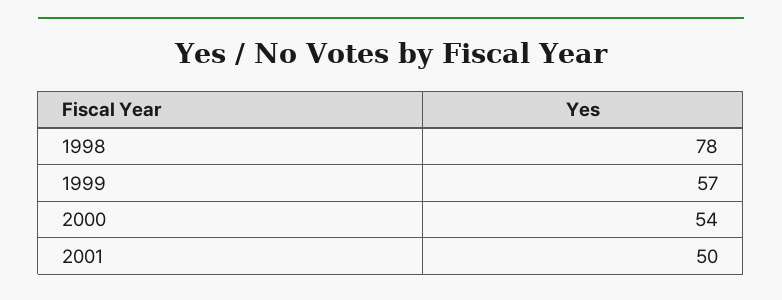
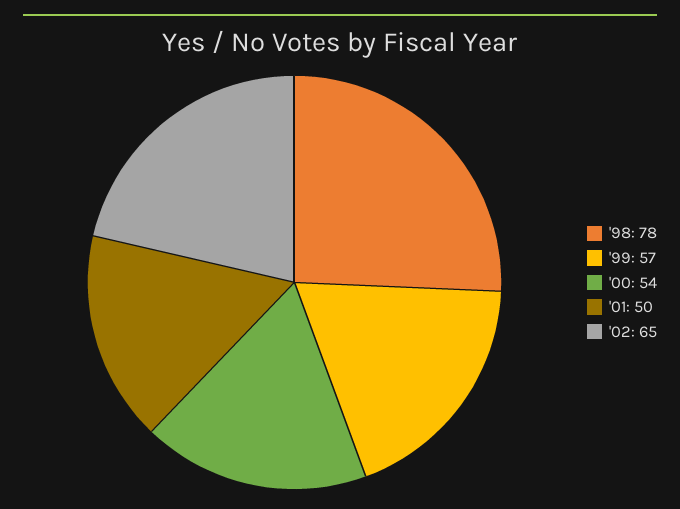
'02: none -> 65

